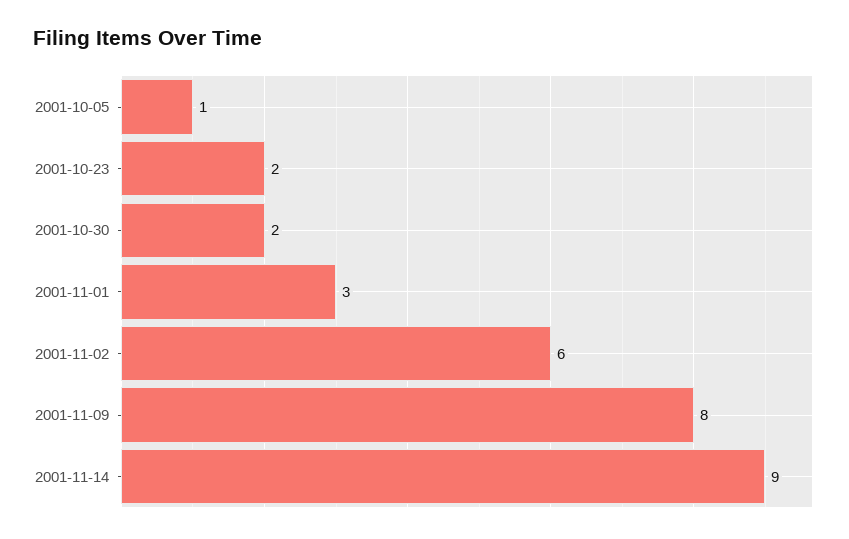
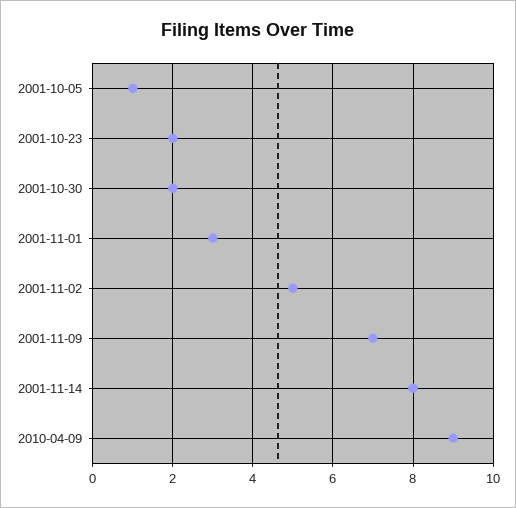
2001-11-02: 6 -> 5
2001-11-09: 8 -> 7
2001-11-14: 9 -> 8
2010-04-09: none -> 9

